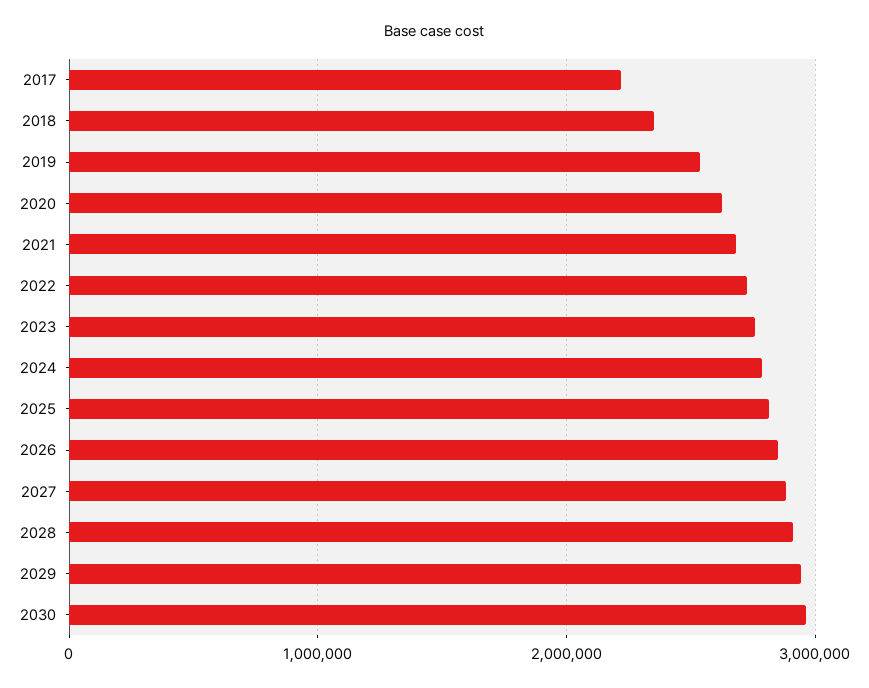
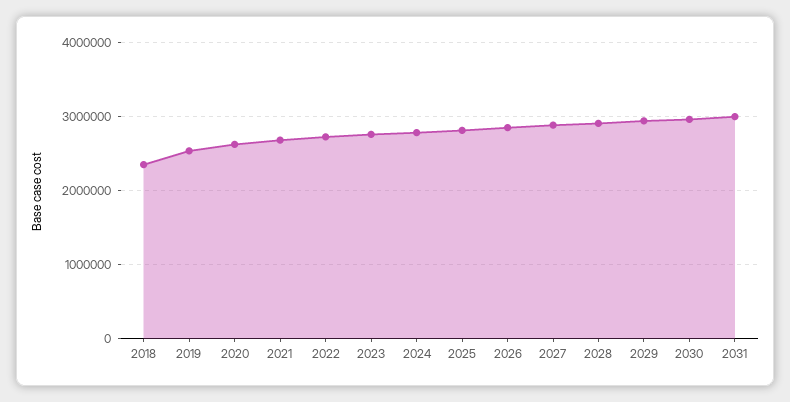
2017: 2200000 -> none
2031: none -> 3000000

